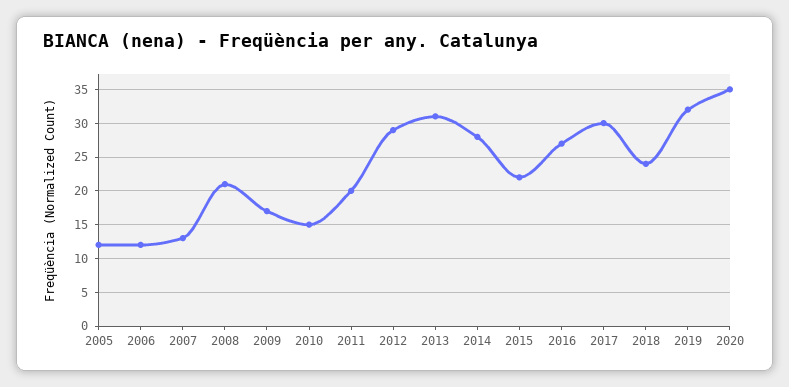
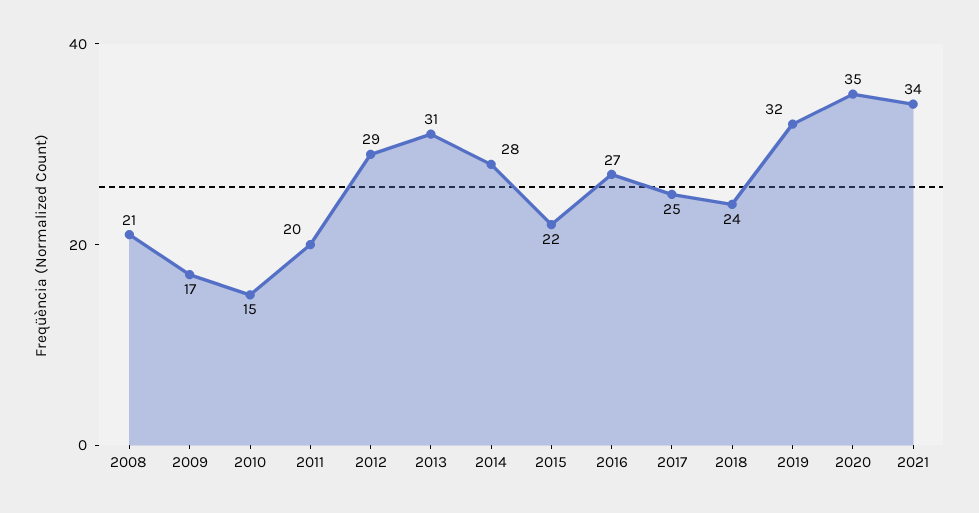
2005: 12 -> none
2006: 12 -> none
2007: 13 -> none
2017: 30 -> 25
2021: none -> 34

